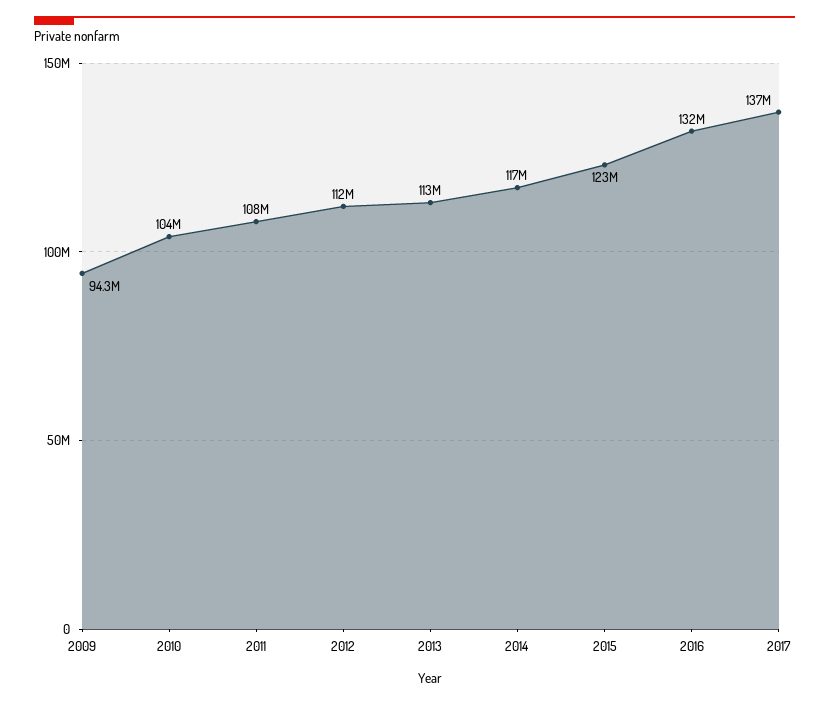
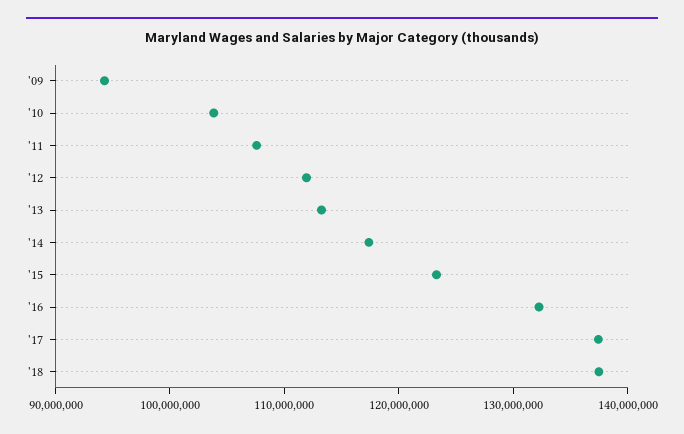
'18: none -> 138000000

